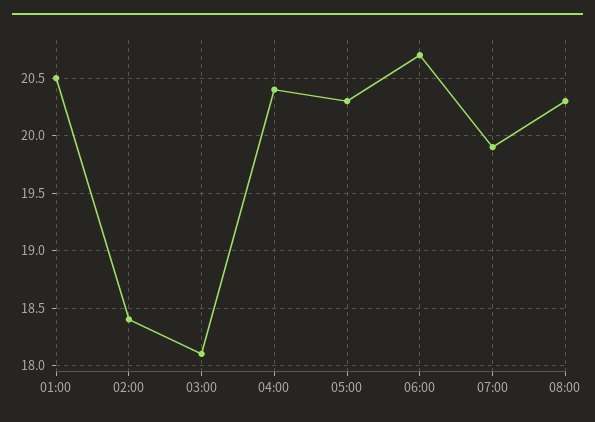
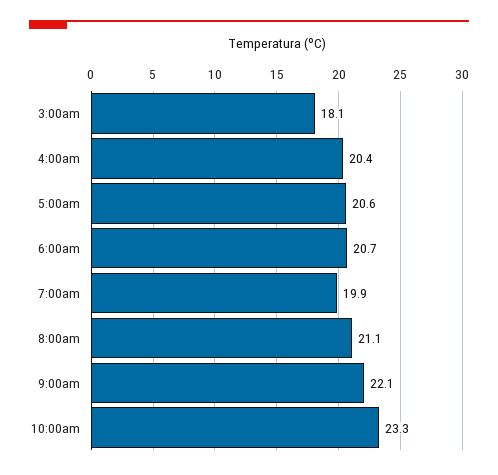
01:00: 20.5 -> none
02:00: 18.4 -> none
05:00: 20.3 -> 20.6
08:00: 20.3 -> 21.1
9:00am: none -> 22.1
10:00am: none -> 23.3

